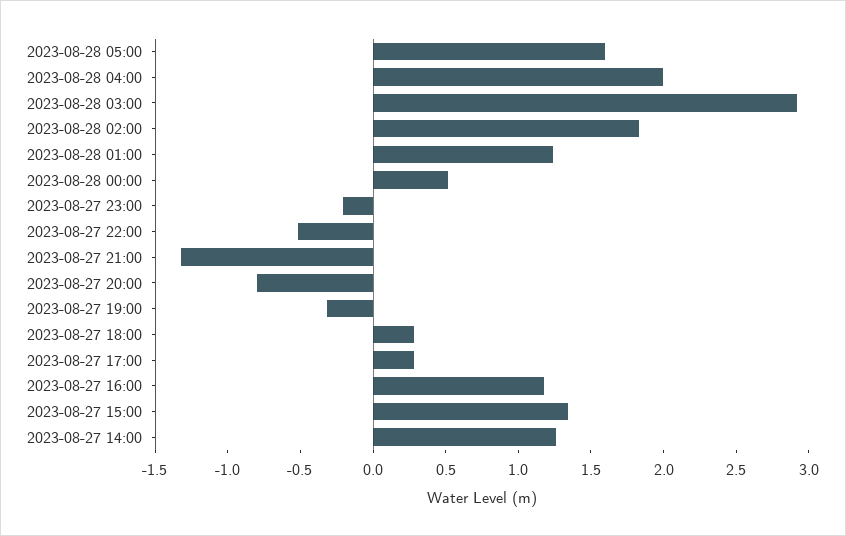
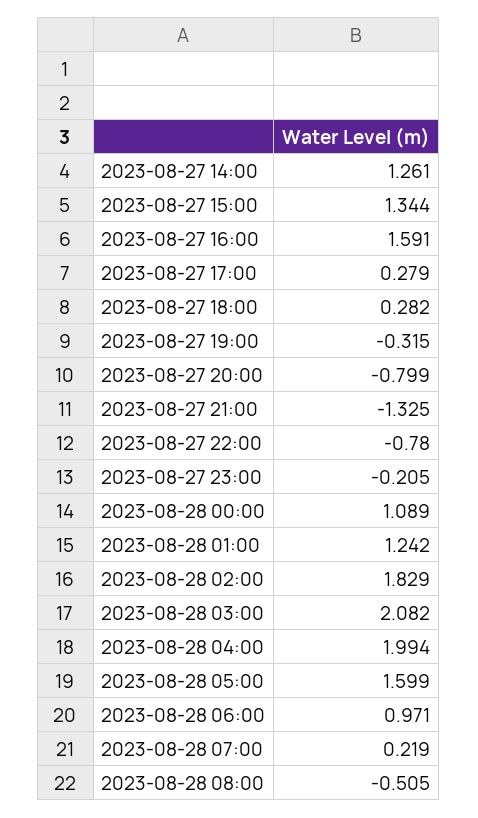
2023-08-28 03:00: 2.9 -> 2.082
2023-08-28 00:00: 0.5 -> 1.089
2023-08-27 22:00: -0.5 -> -0.78
2023-08-27 16:00: 1.2 -> 1.591
2023-08-28 06:00: none -> 0.971
2023-08-28 07:00: none -> 0.219
2023-08-28 08:00: none -> -0.505

